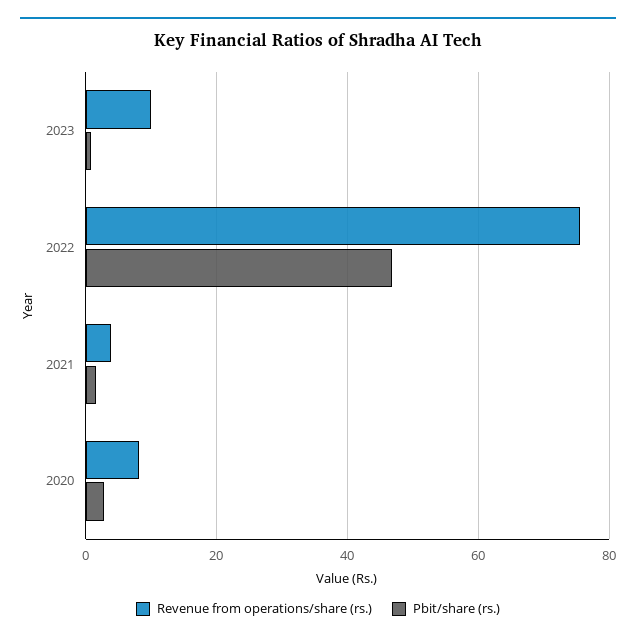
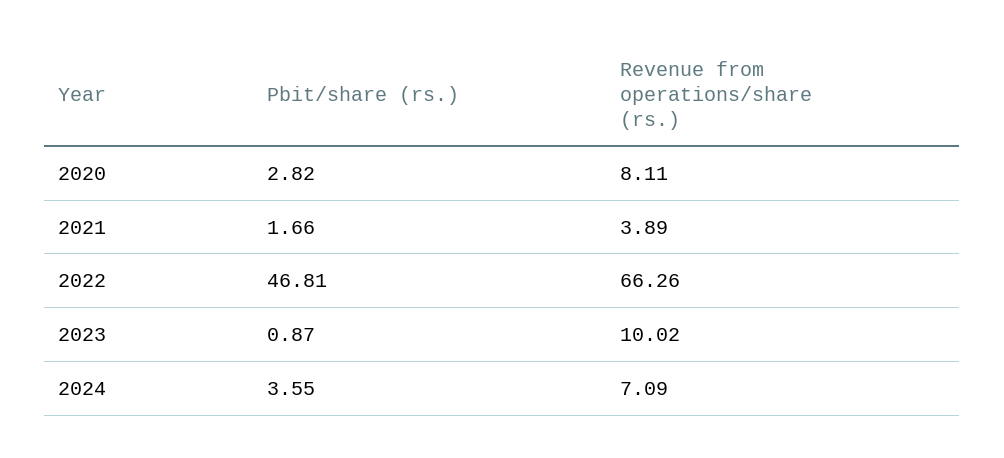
Revenue from operations/share (rs.), 2022: 76 -> 66.26
Pbit/share (rs.), 2024: none -> 3.55
Revenue from operations/share (rs.), 2024: none -> 7.09

